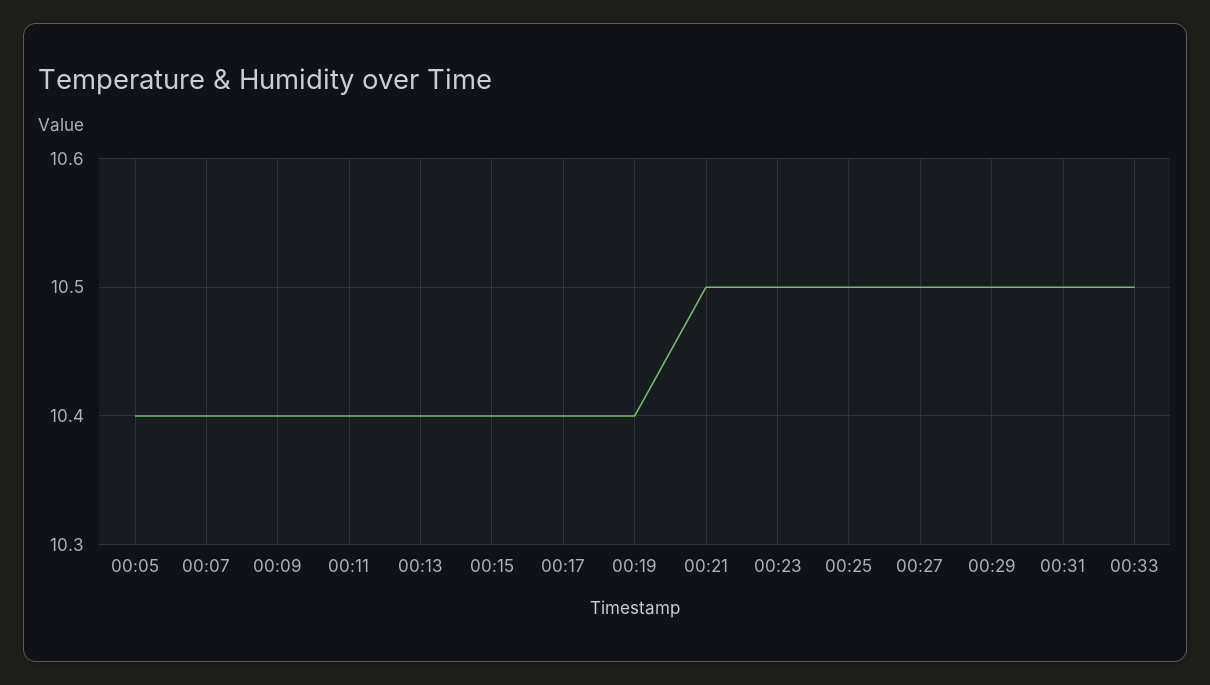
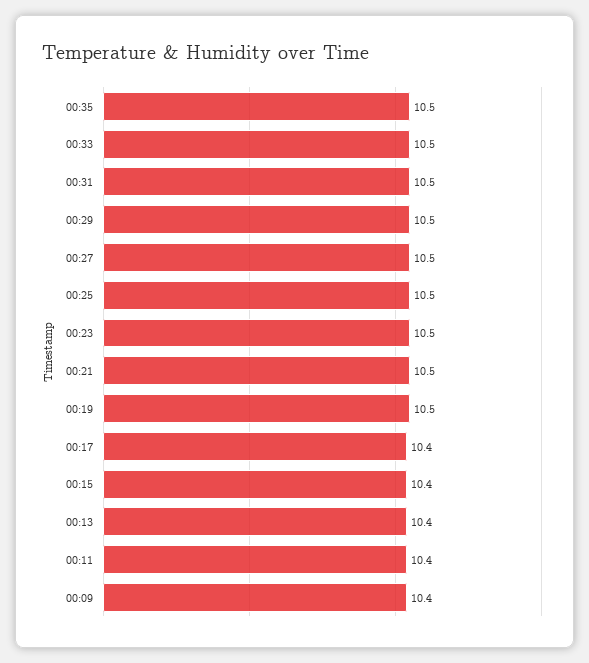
00:05: 10.4 -> none
00:07: 10.4 -> none
00:19: 10.4 -> 10.5
00:35: none -> 10.5

